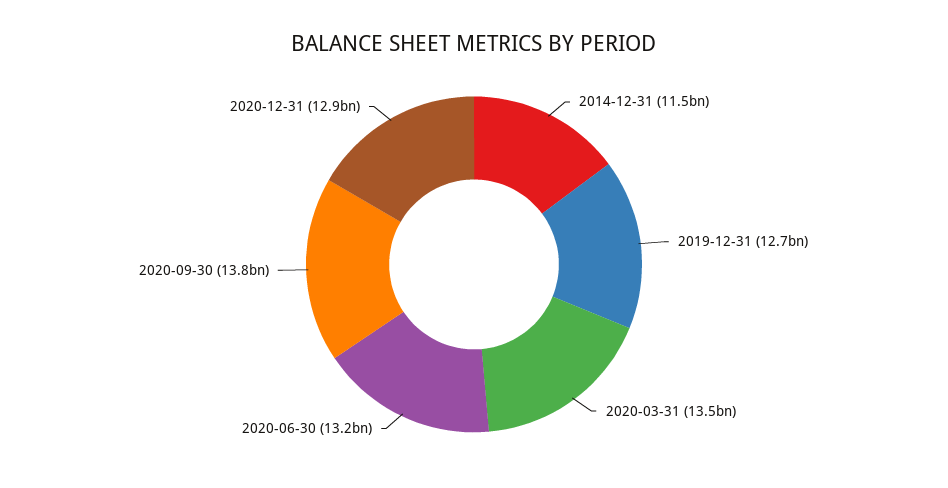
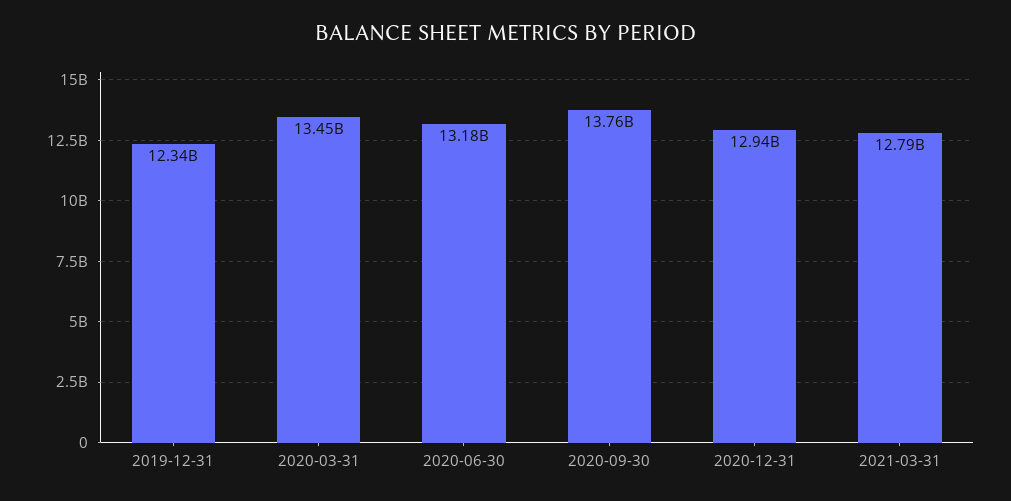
2014-12-31: 11500000000 -> none
2019-12-31: 12700000000 -> 12340000000
2021-03-31: none -> 12790000000

